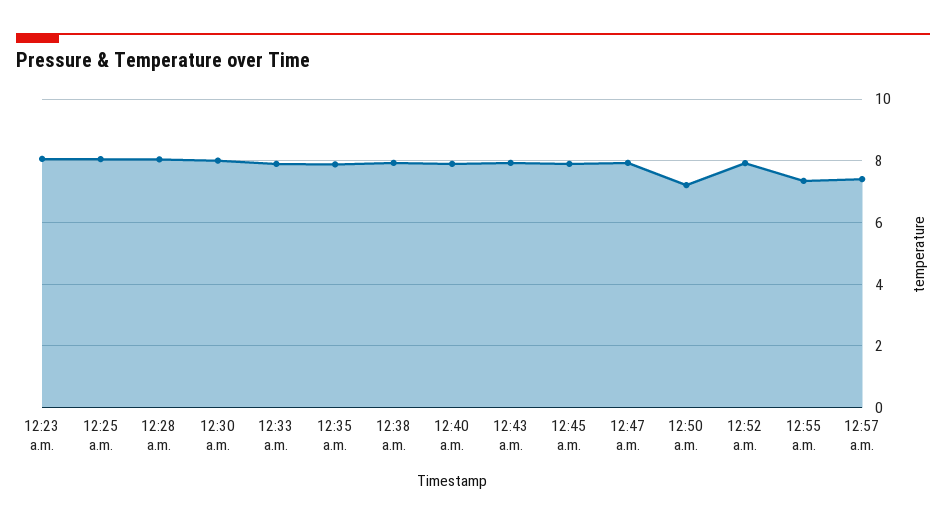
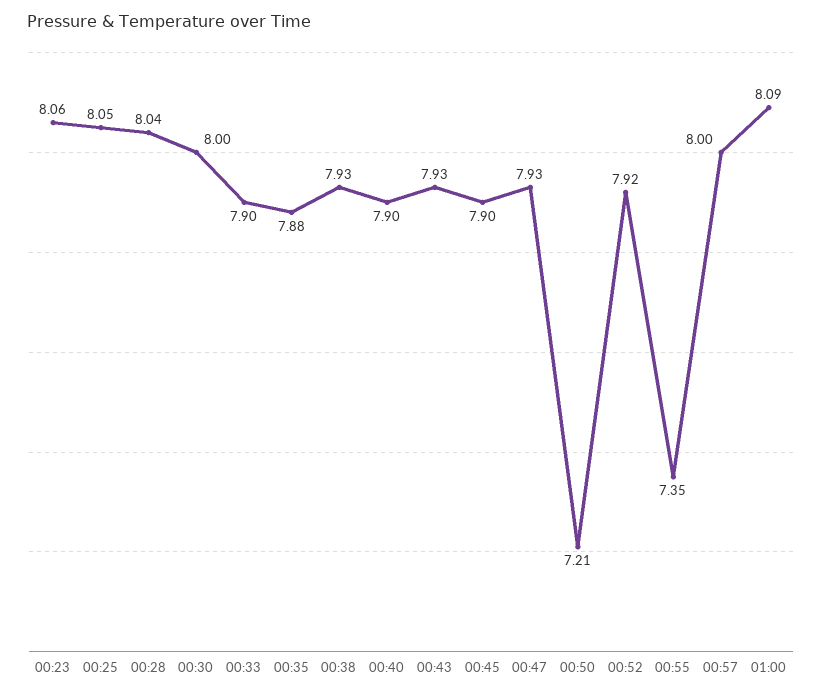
12:57 a.m.: 7.4 -> 8
01:00: none -> 8.09

